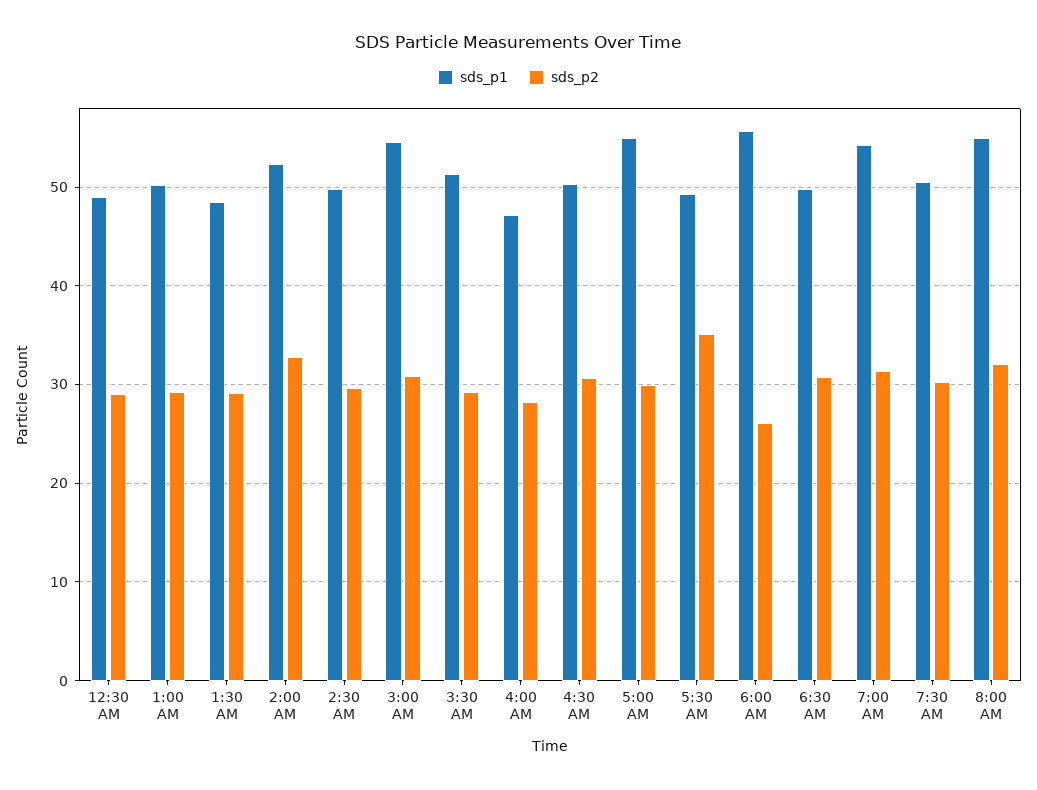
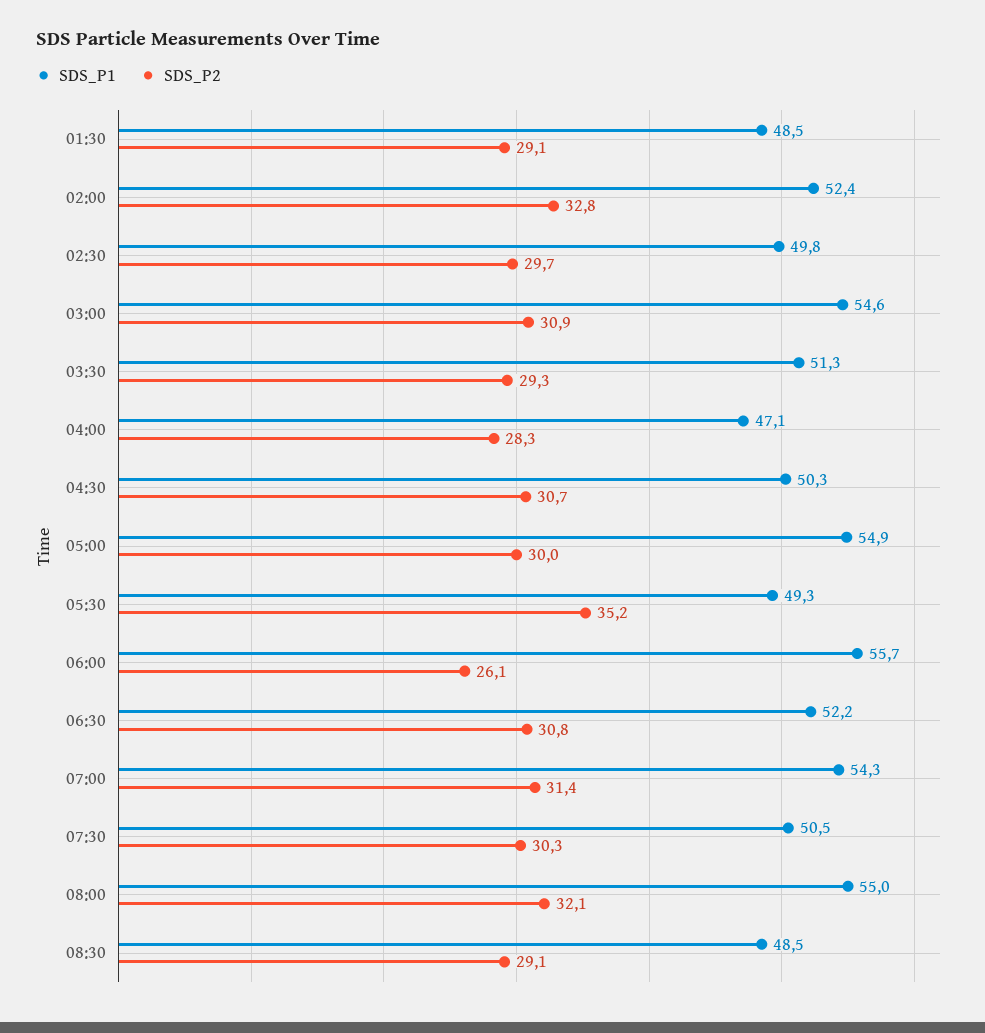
sds_p1, 12:30 AM: 49 -> none
sds_p2, 12:30 AM: 29 -> none
sds_p1, 1:00 AM: 50 -> none
sds_p2, 1:00 AM: 29 -> none
sds_p1, 6:30 AM: 50 -> 52.2
sds_p1, 08:30: none -> 48.5
sds_p2, 08:30: none -> 29.1

